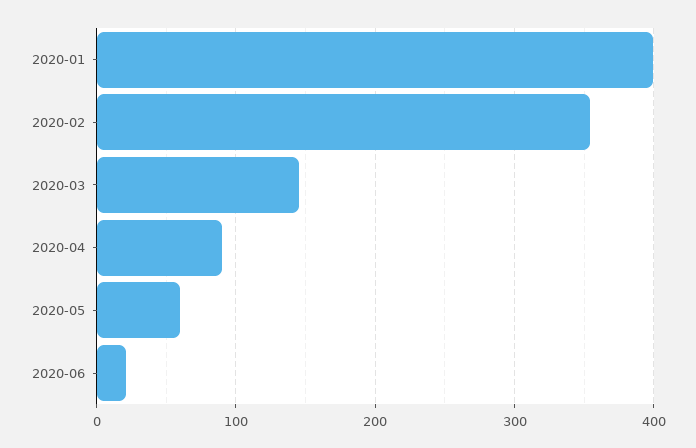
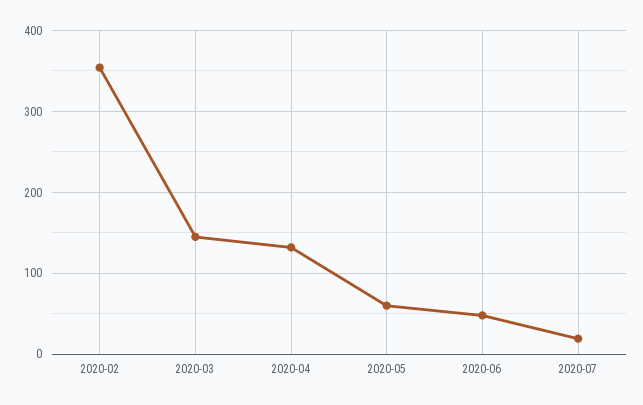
2020-01: 400 -> none
2020-04: 90 -> 130
2020-06: 20 -> 50
2020-07: none -> 20

